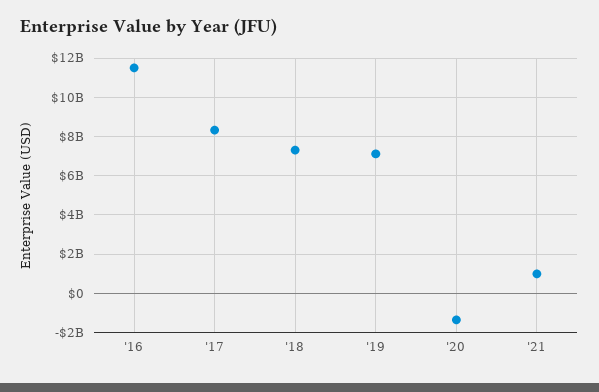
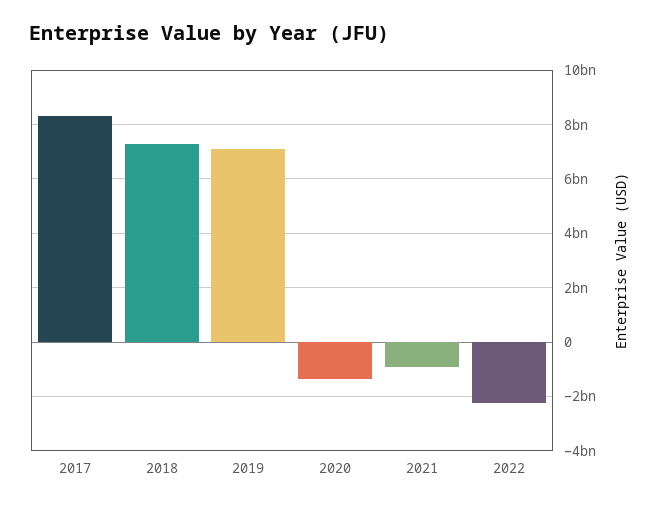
'16: 11500000000 -> none
'21: 1000000000 -> -1000000000
2022: none -> -2250000000

